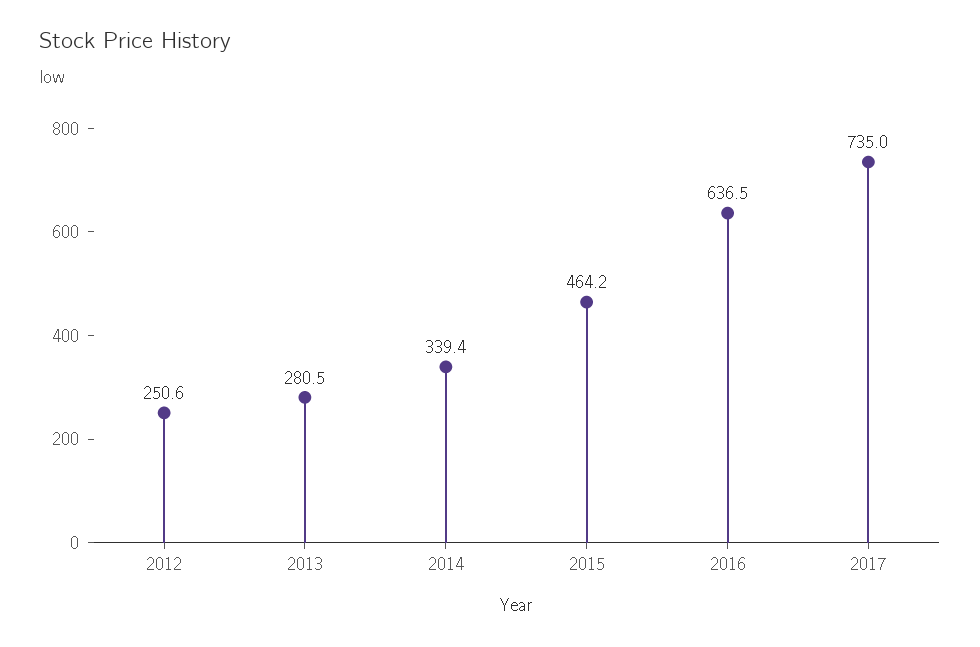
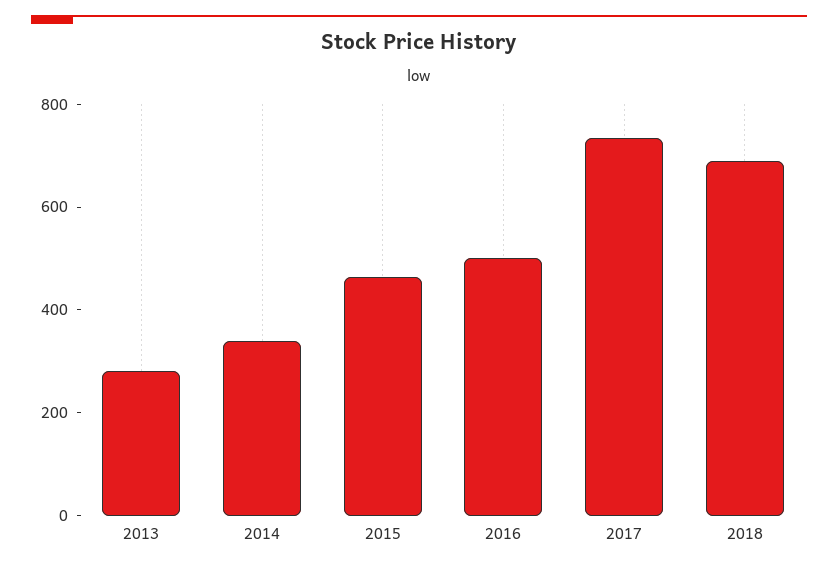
2012: 250.6 -> none
2016: 636.5 -> 500
2018: none -> 700

